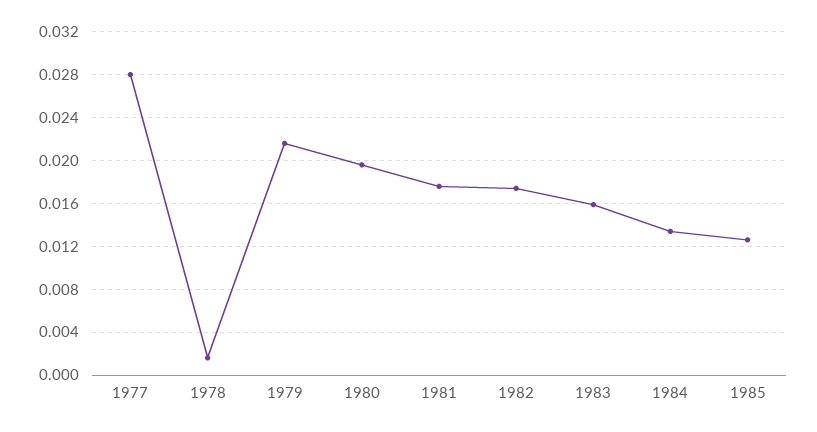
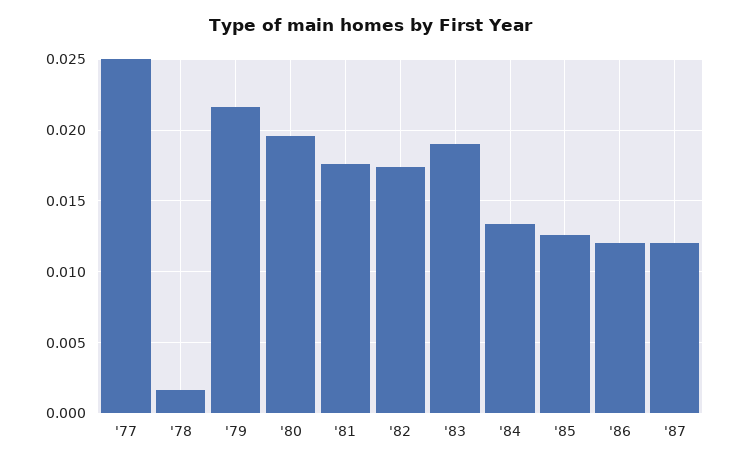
1977: 0.028 -> 0.025
1983: 0.016 -> 0.019
'86: none -> 0.012
'87: none -> 0.012

